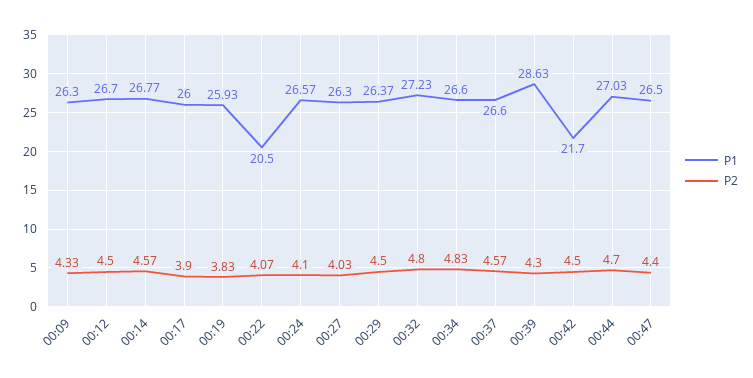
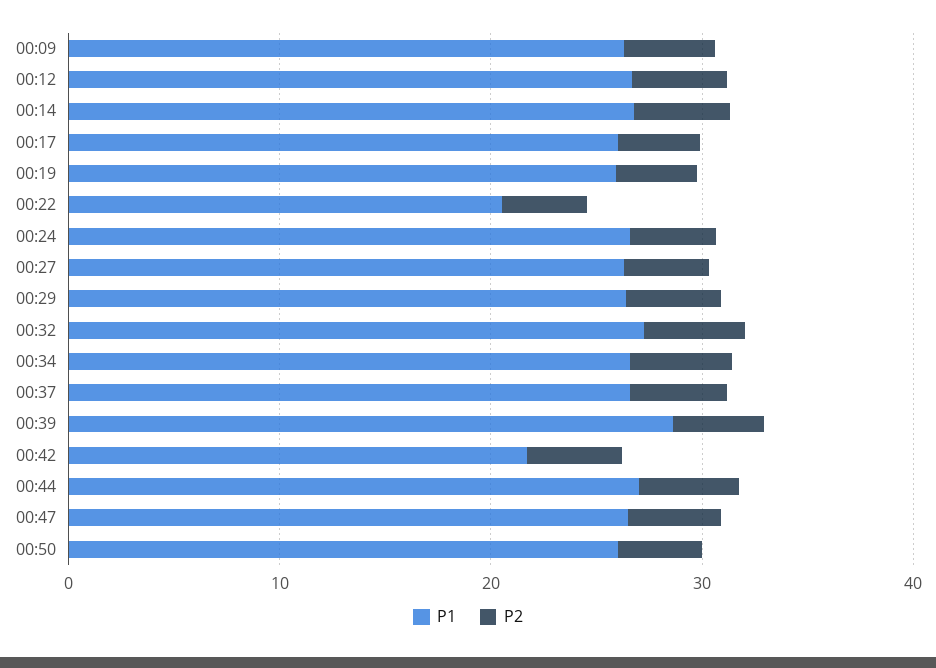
P1, 00:50: none -> 26
P2, 00:50: none -> 4

